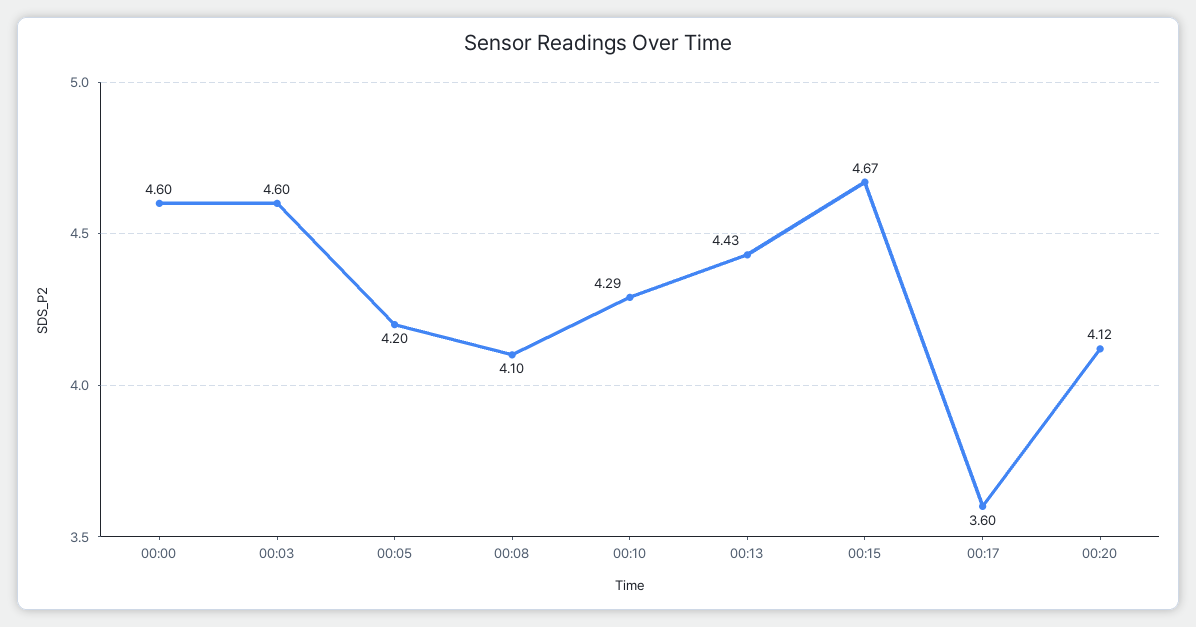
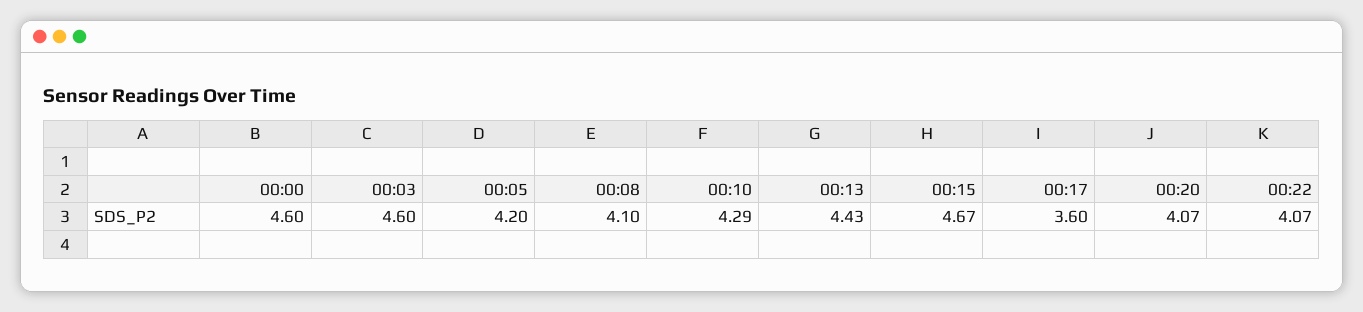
00:20: 4.12 -> 4.07
00:22: none -> 4.07

